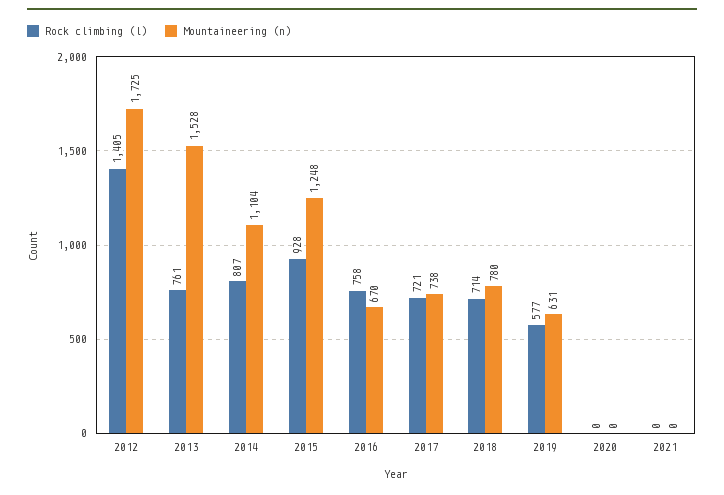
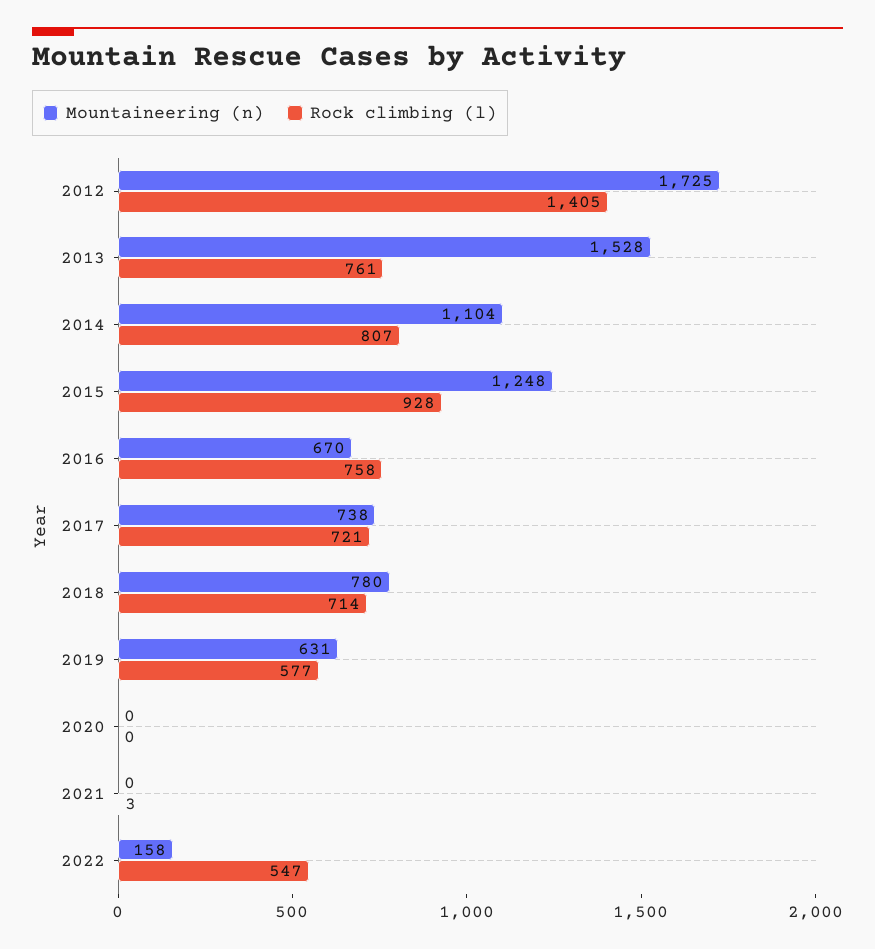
Rock climbing (l), 2021: 0 -> 3
Mountaineering (n), 2022: none -> 158
Rock climbing (l), 2022: none -> 547

